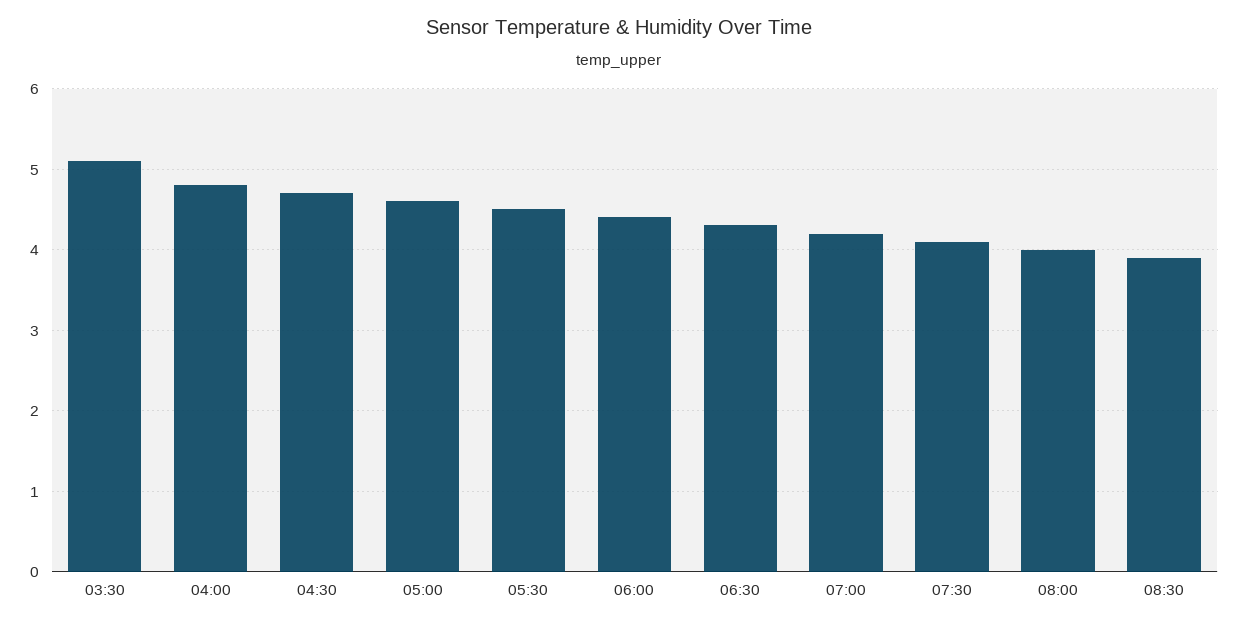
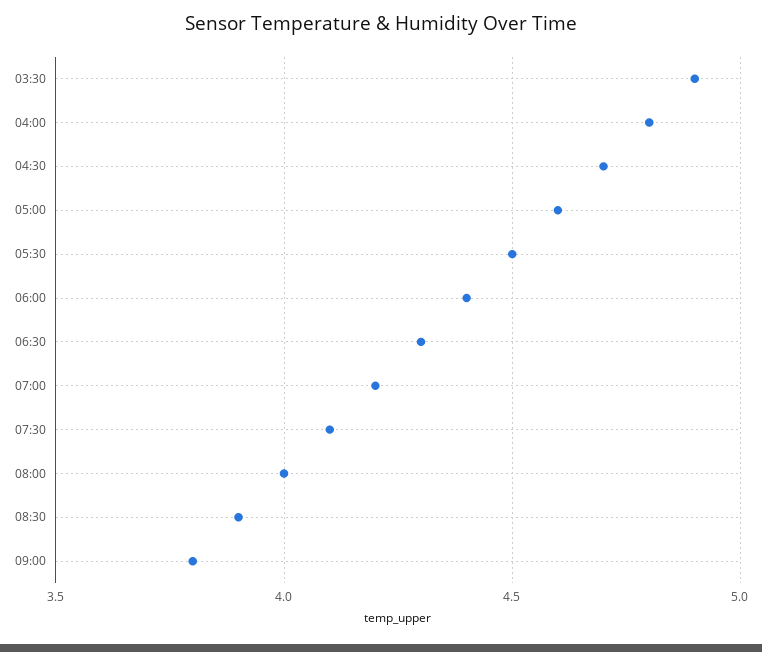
03:30: 5.1 -> 4.9
09:00: none -> 3.8

